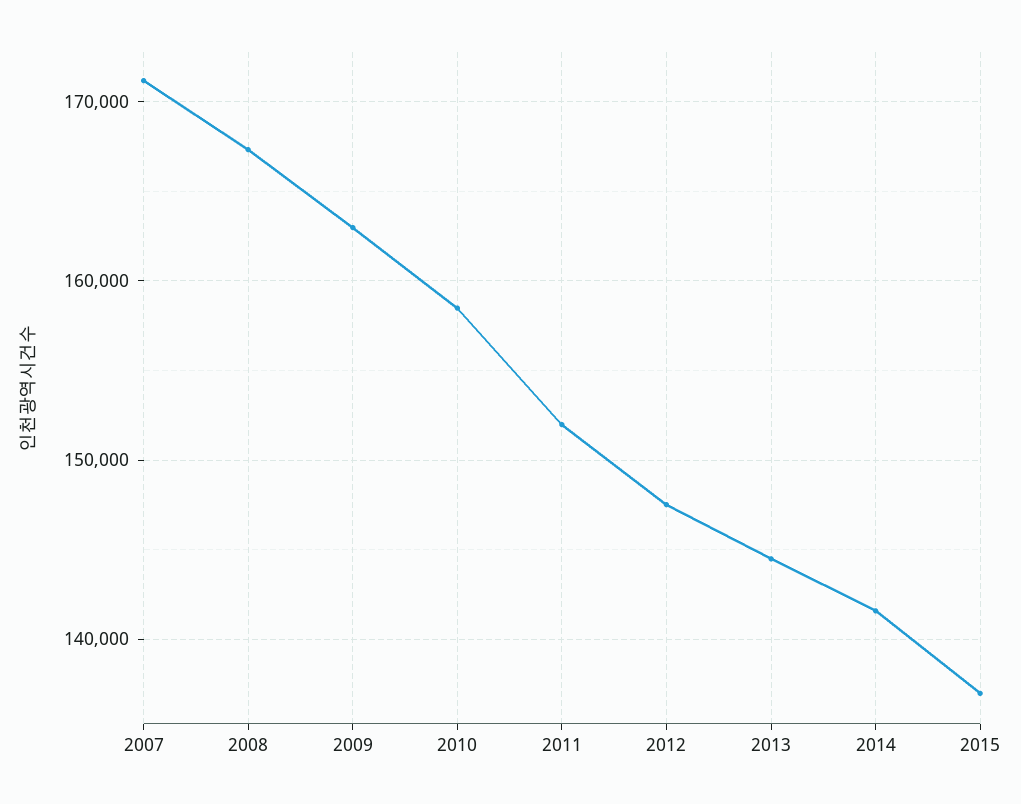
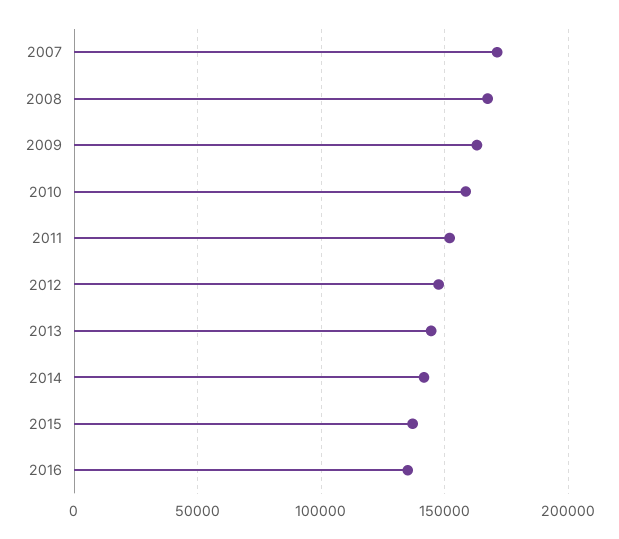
2016: none -> 135000

